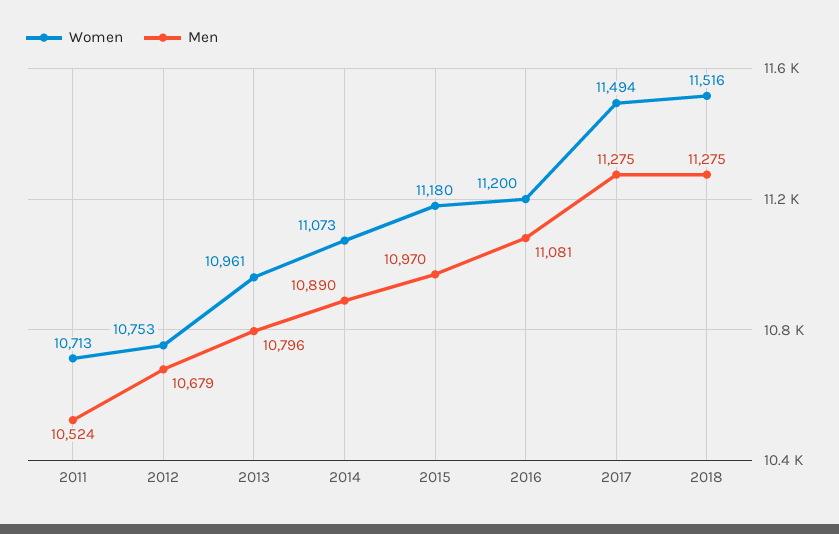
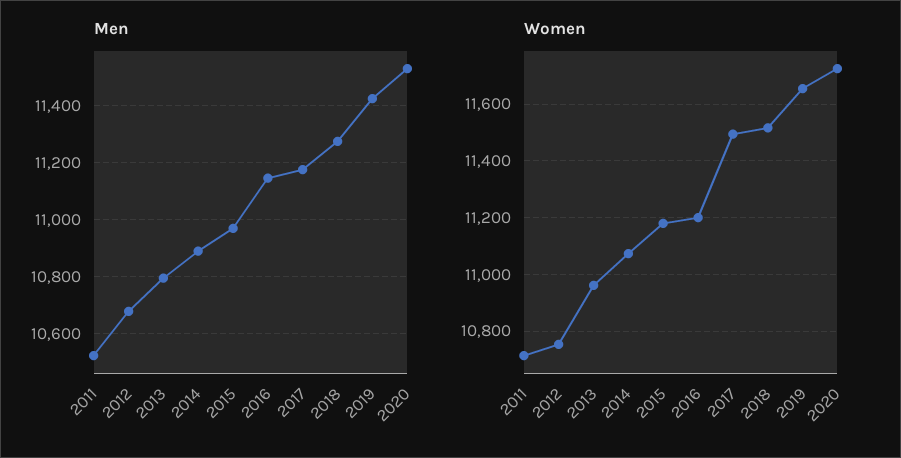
Men, 2016: 11081 -> 11150
Men, 2017: 11275 -> 11175
Men, 2019: none -> 11425
Men, 2020: none -> 11525
Women, 2019: none -> 11650
Women, 2020: none -> 11725

